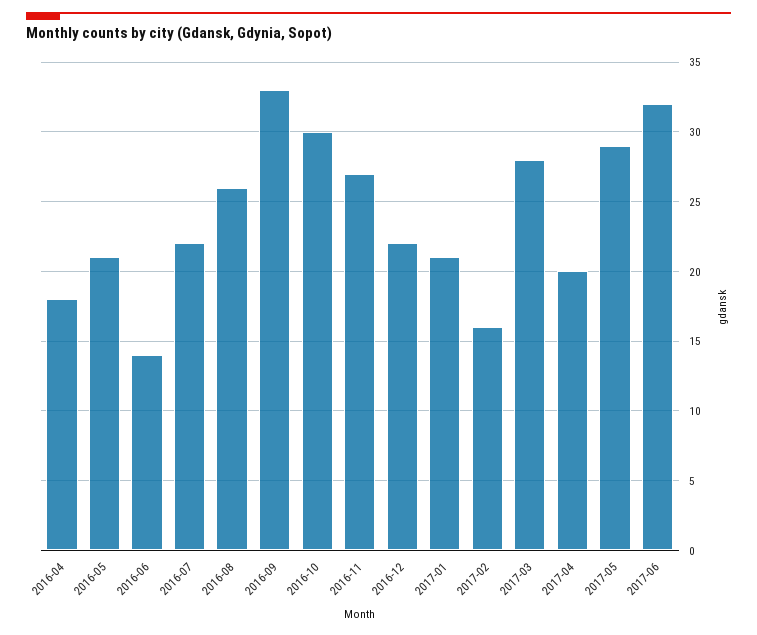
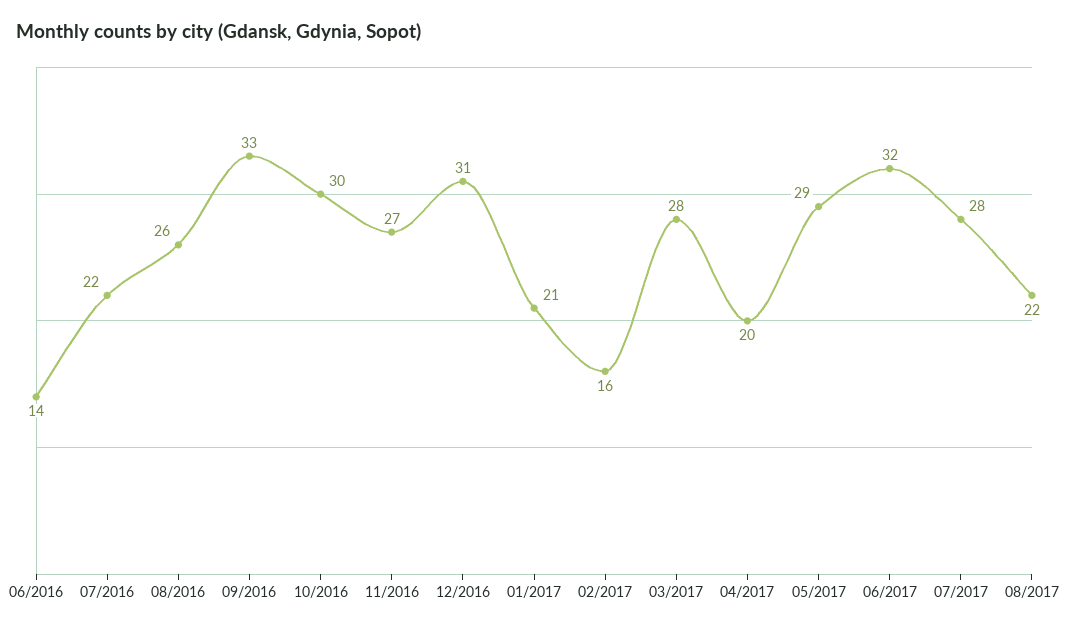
2016-04: 18 -> none
2016-05: 21 -> none
2016-12: 22 -> 31
07/2017: none -> 28
08/2017: none -> 22

